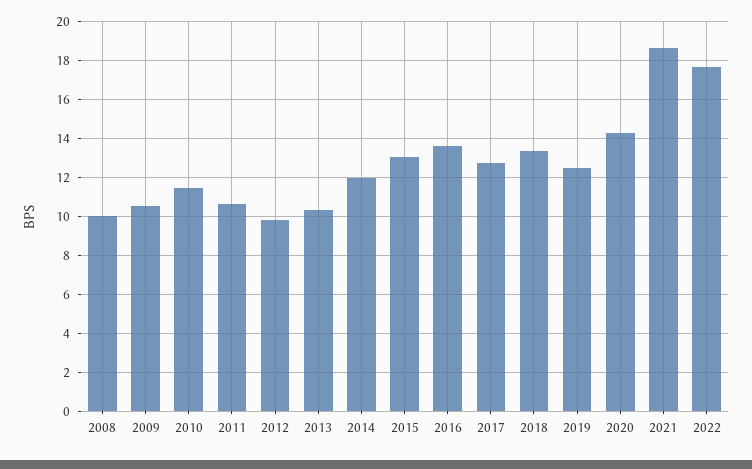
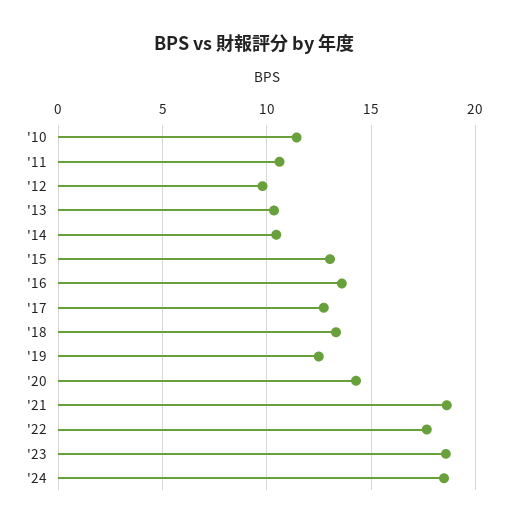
2008: 10 -> none
2009: 10.5 -> none
2014: 12 -> 10.5
'23: none -> 18.5
'24: none -> 18.5

